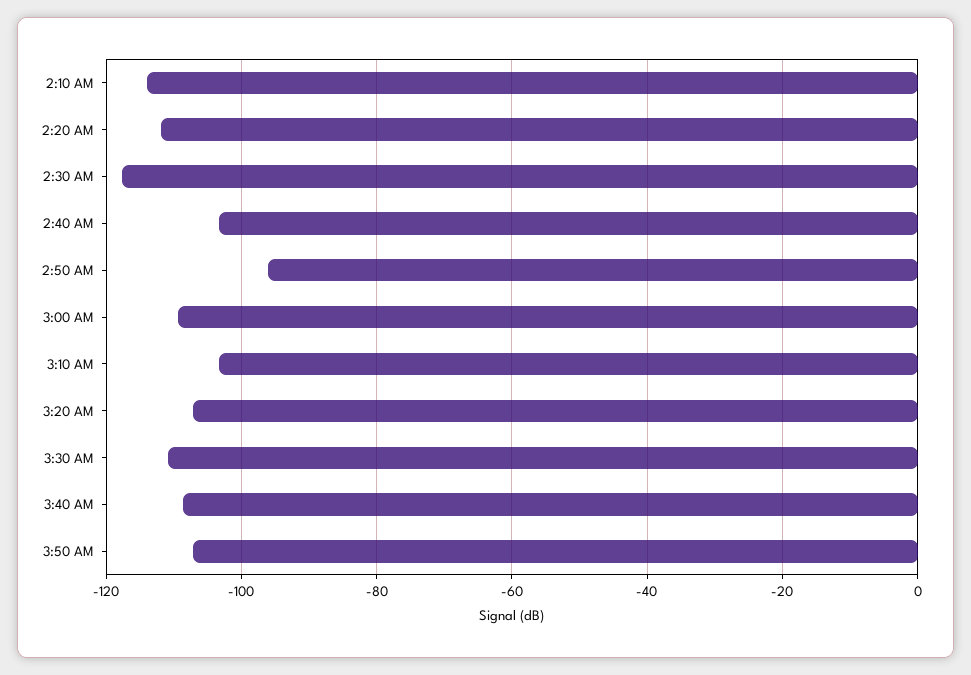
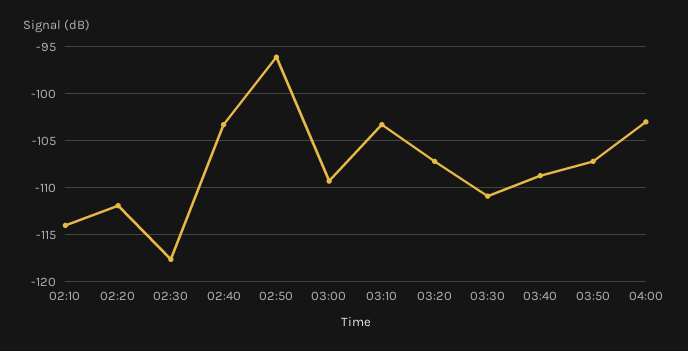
04:00: none -> -103

